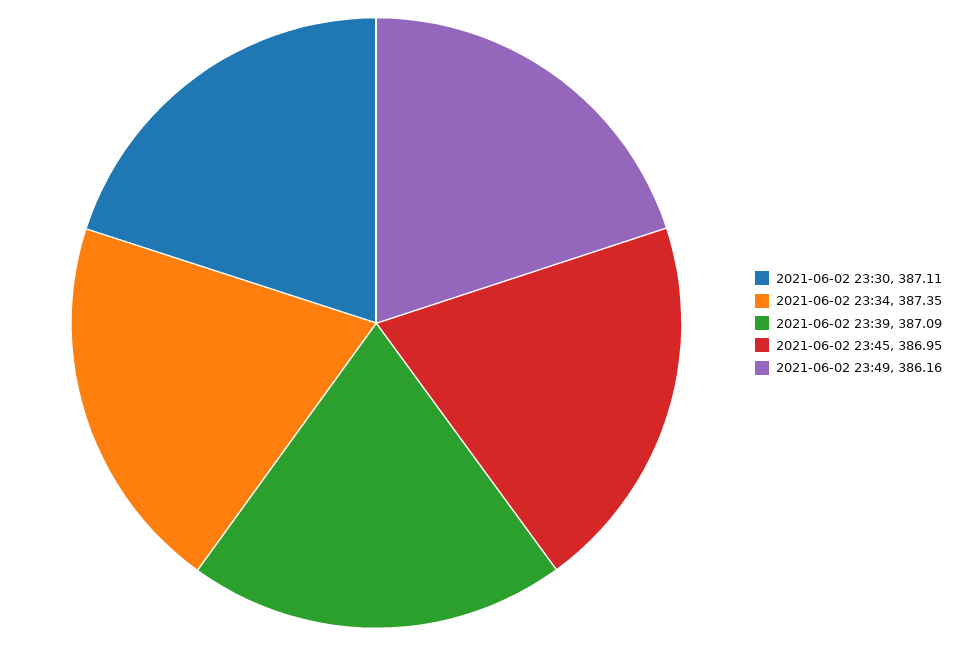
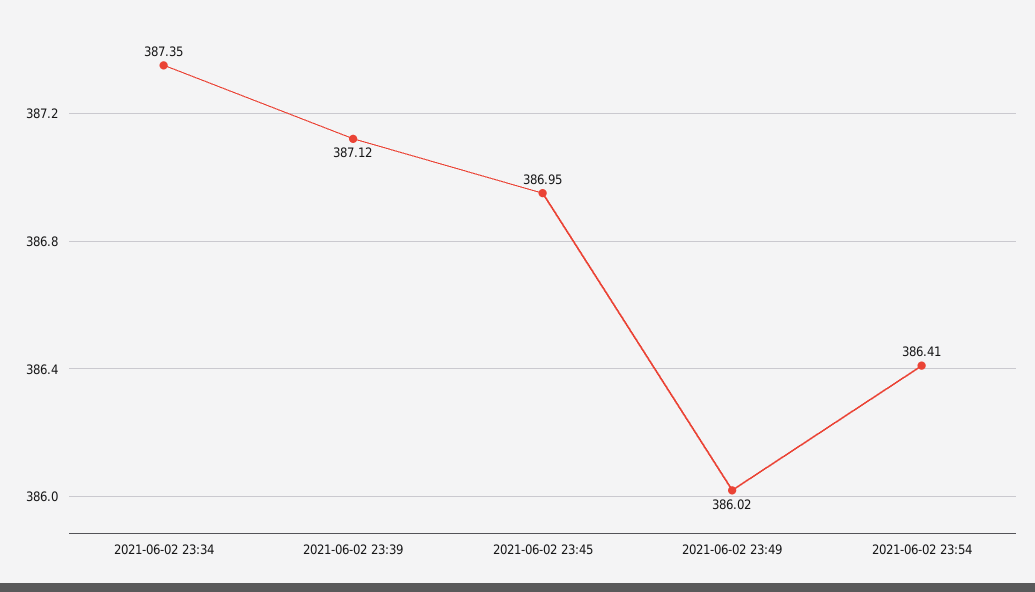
2021-06-02 23:30: 387.11 -> none
2021-06-02 23:39: 387.09 -> 387.12
2021-06-02 23:49: 386.16 -> 386.02
2021-06-02 23:54: none -> 386.41

